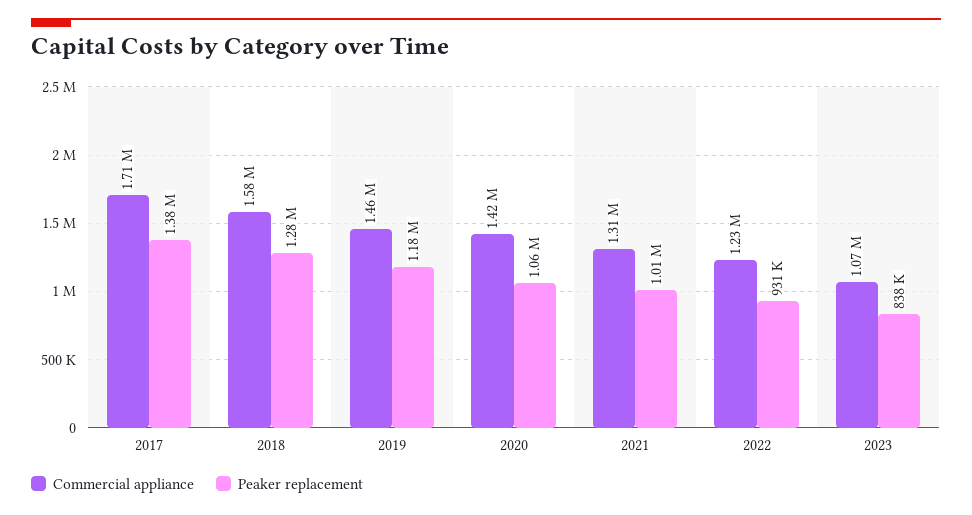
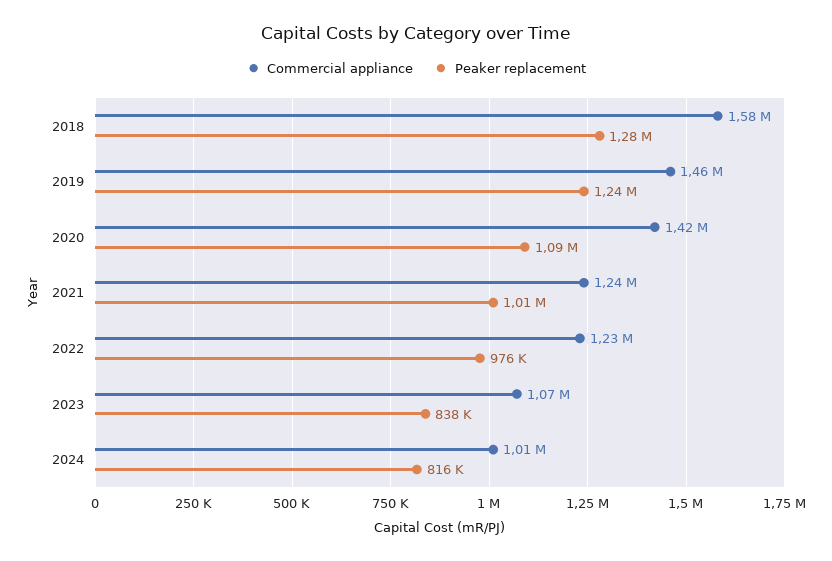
Commercial appliance, 2017: 1710000 -> none
Peaker replacement, 2017: 1380000 -> none
Peaker replacement, 2019: 1180000 -> 1240000
Peaker replacement, 2020: 1060000 -> 1090000
Commercial appliance, 2021: 1310000 -> 1240000
Peaker replacement, 2022: 931000 -> 976000
Commercial appliance, 2024: none -> 1010000
Peaker replacement, 2024: none -> 816000

